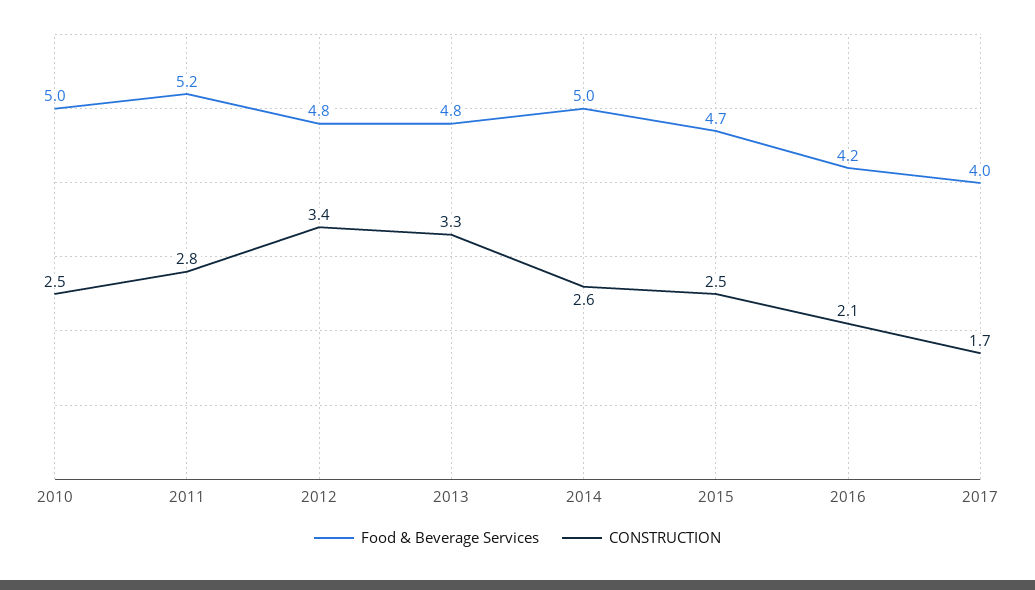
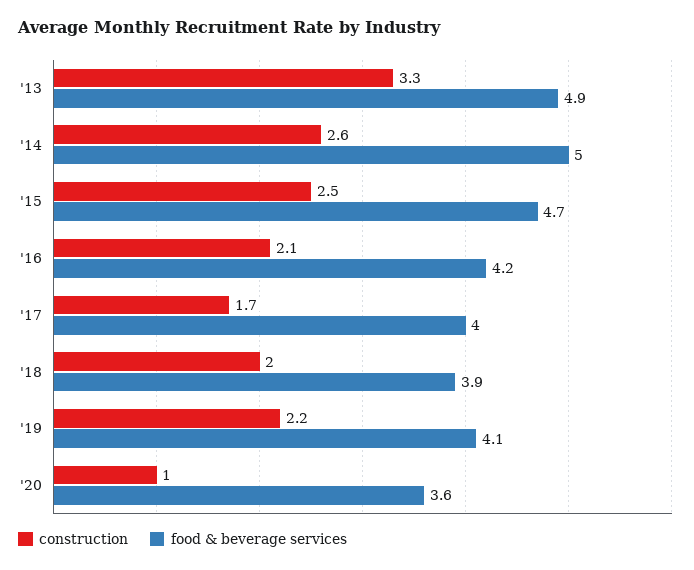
Food & Beverage Services, 2010: 5 -> none
CONSTRUCTION, 2010: 2.5 -> none
Food & Beverage Services, 2011: 5.2 -> none
CONSTRUCTION, 2011: 2.8 -> none
Food & Beverage Services, 2012: 4.8 -> none
CONSTRUCTION, 2012: 3.4 -> none
Food & Beverage Services, 2013: 4.8 -> 4.9
CONSTRUCTION, '18: none -> 2
Food & Beverage Services, '18: none -> 3.9
CONSTRUCTION, '19: none -> 2.2
Food & Beverage Services, '19: none -> 4.1
CONSTRUCTION, '20: none -> 1
Food & Beverage Services, '20: none -> 3.6

